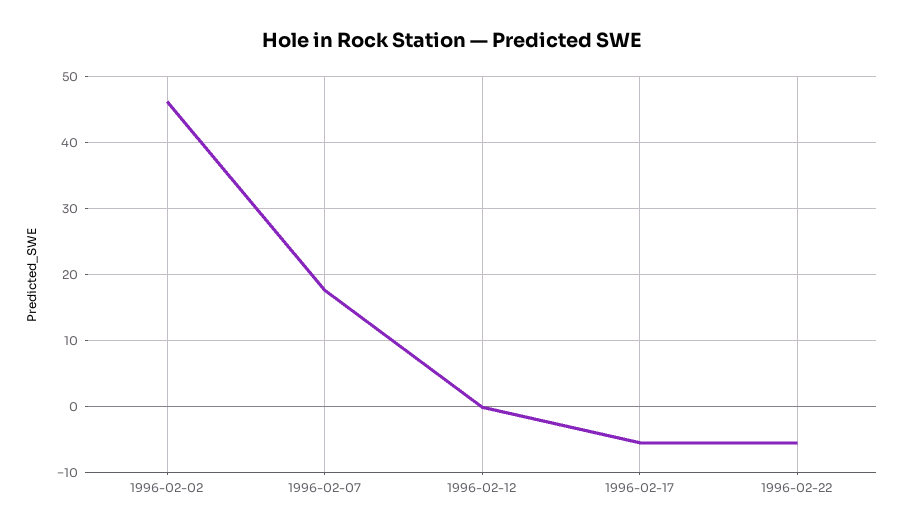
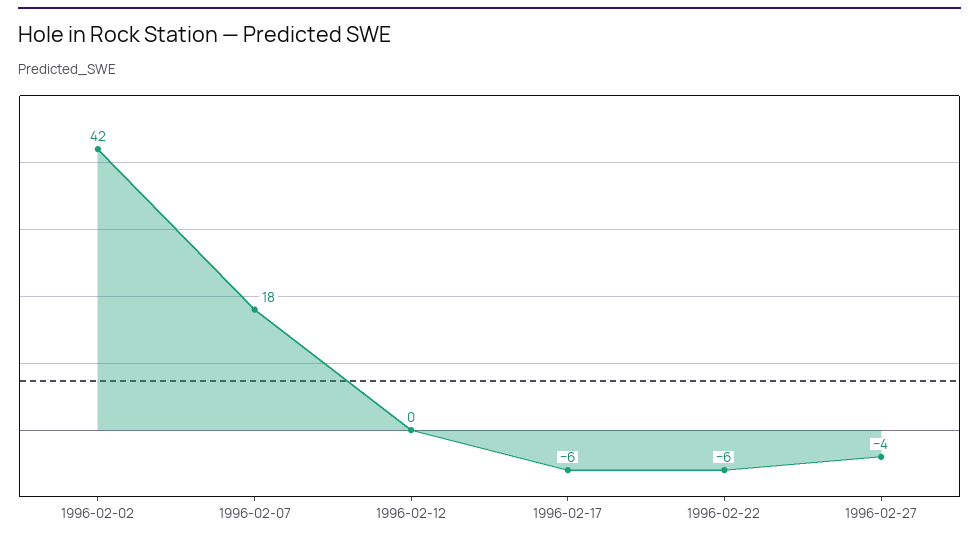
1996-02-02: 46 -> 42
1996-02-27: none -> -4

